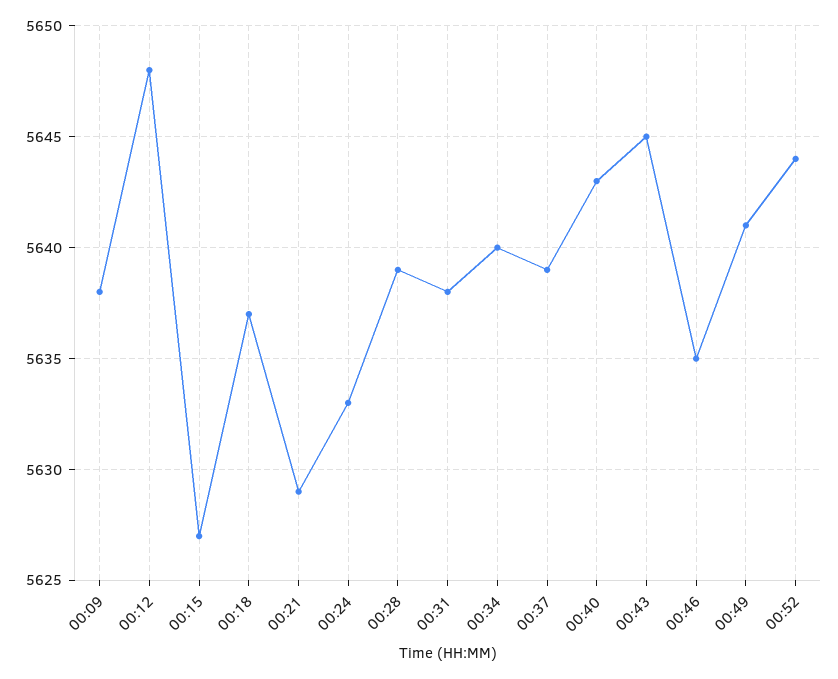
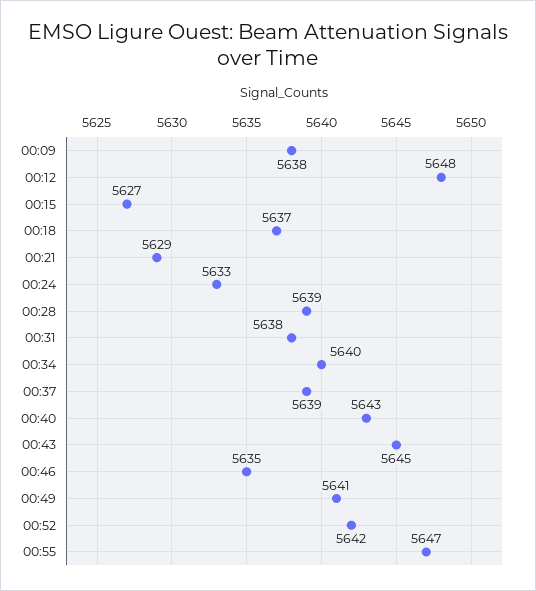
00:52: 5644 -> 5642
00:55: none -> 5647

